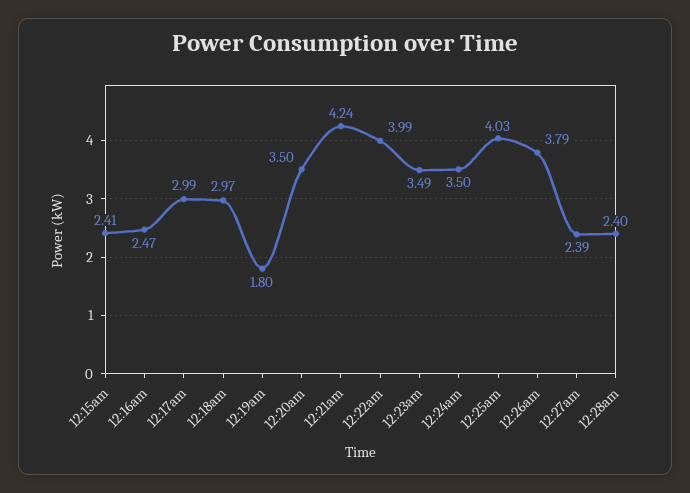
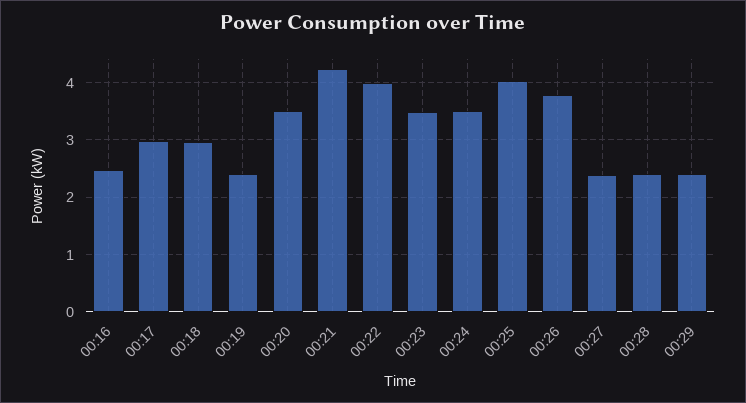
12:15am: 2.41 -> none
12:19am: 1.8 -> 2.4
00:29: none -> 2.4

